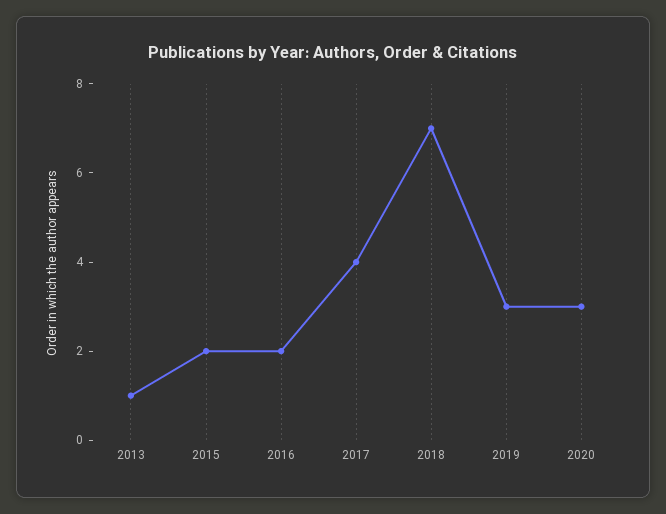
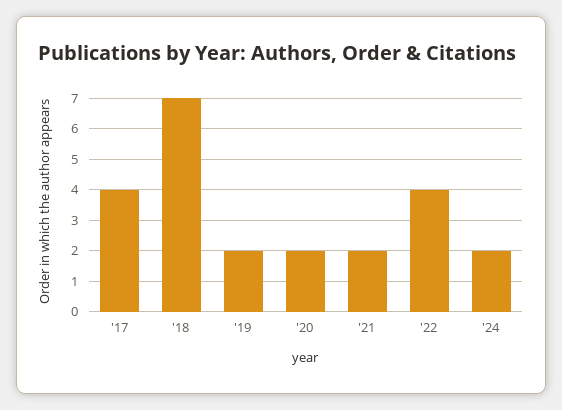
2013: 1 -> none
2015: 2 -> none
2016: 2 -> none
2019: 3 -> 2
2020: 3 -> 2
'21: none -> 2
'22: none -> 4
'24: none -> 2

